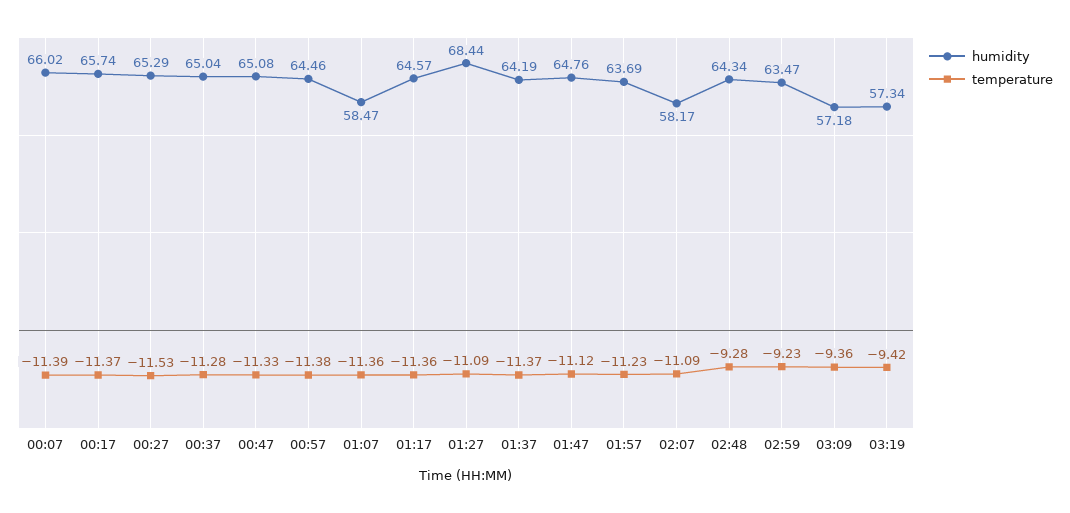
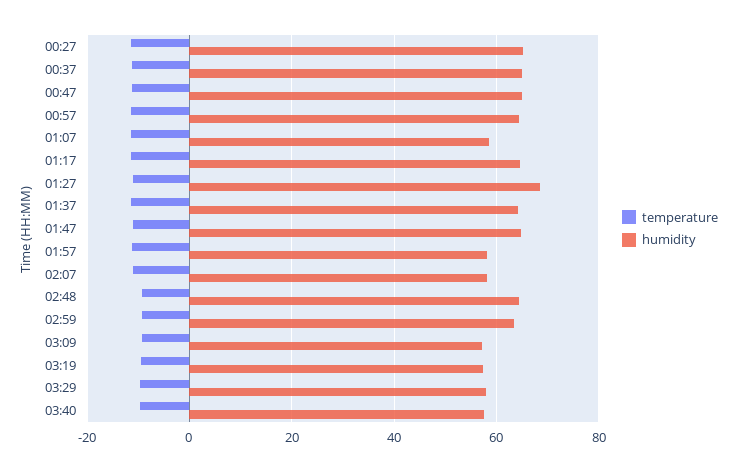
humidity, 00:07: 66.02 -> none
temperature, 00:07: -11.39 -> none
humidity, 00:17: 65.74 -> none
temperature, 00:17: -11.37 -> none
humidity, 01:57: 63.69 -> 58
temperature, 03:29: none -> -10
humidity, 03:29: none -> 58
temperature, 03:40: none -> -10
humidity, 03:40: none -> 58

